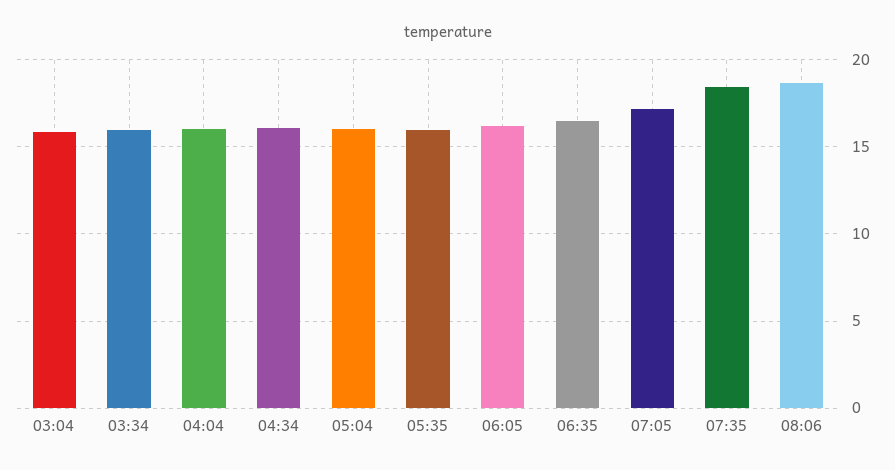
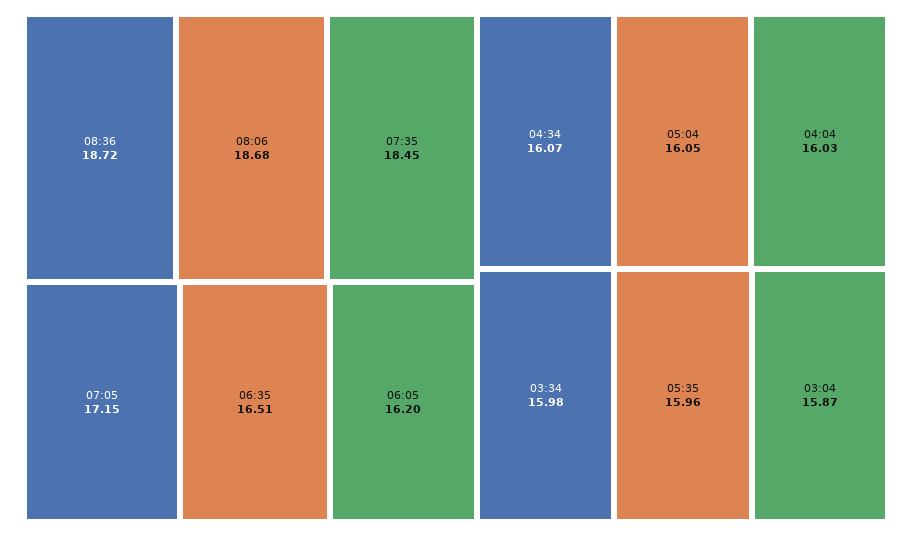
08:36: none -> 18.72

